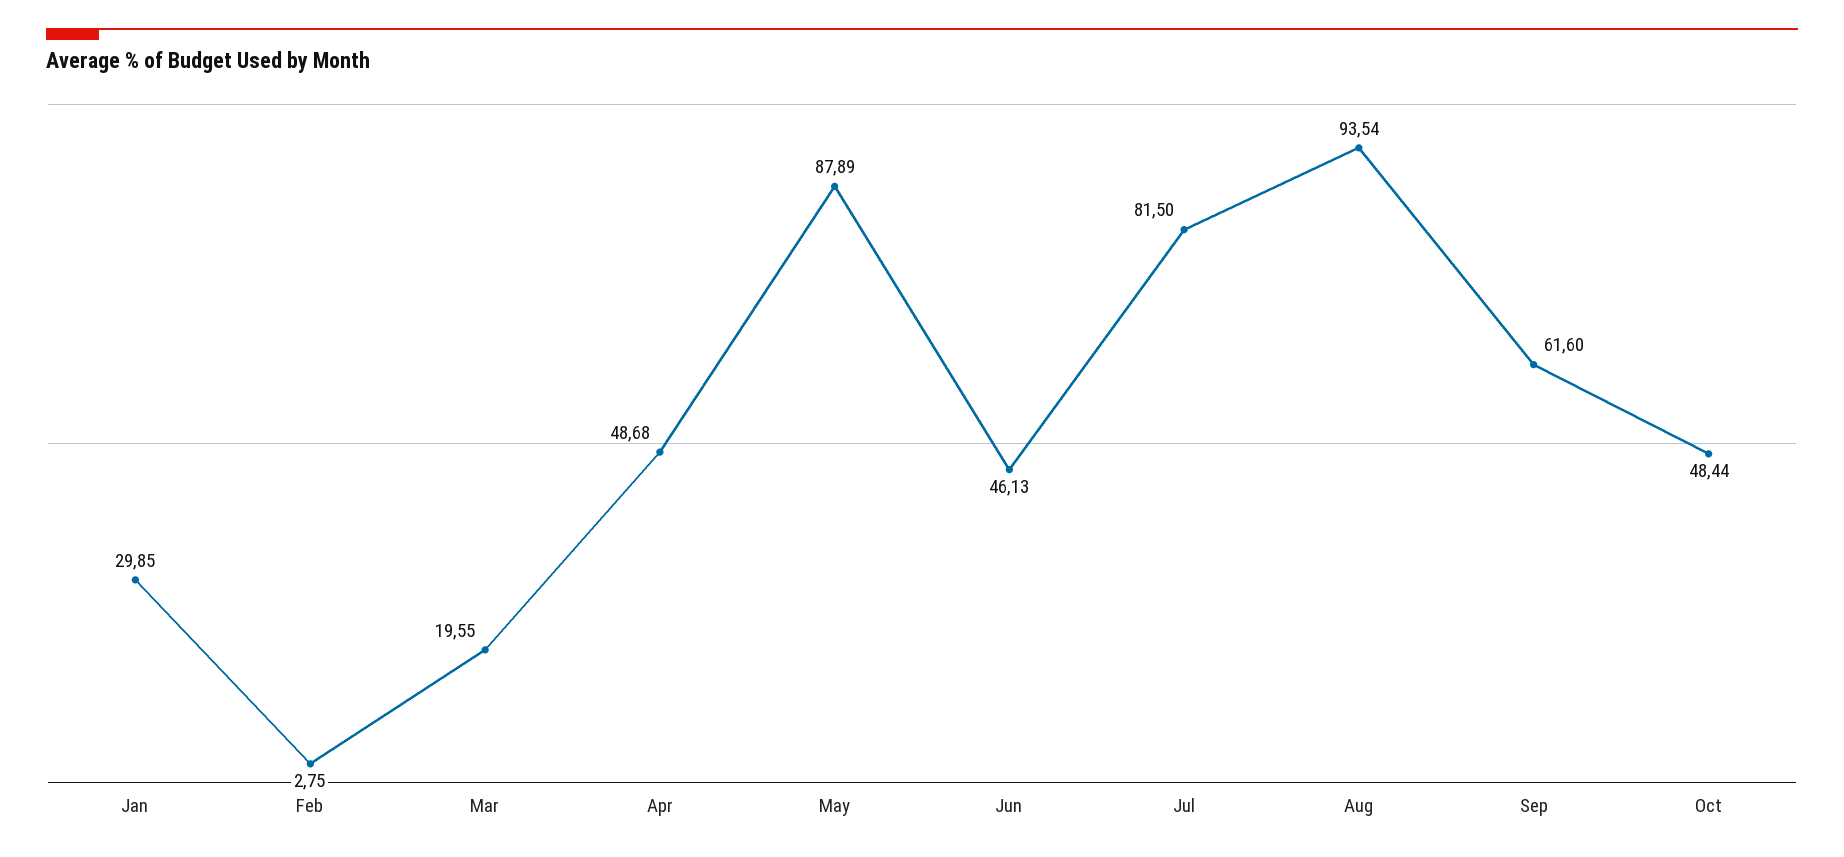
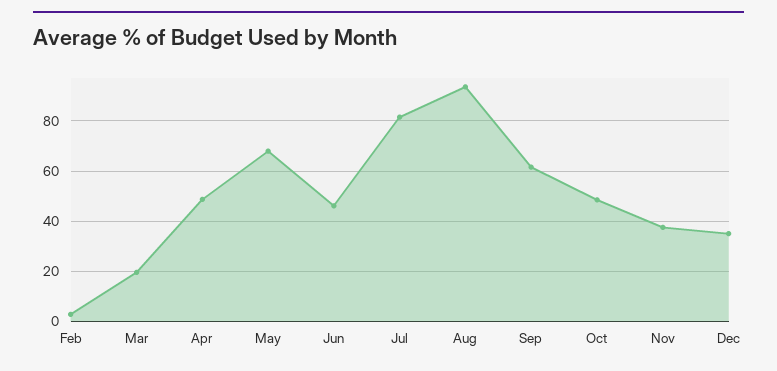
Jan: 29.85 -> none
May: 87.89 -> 67.5
Nov: none -> 37.5
Dec: none -> 35

